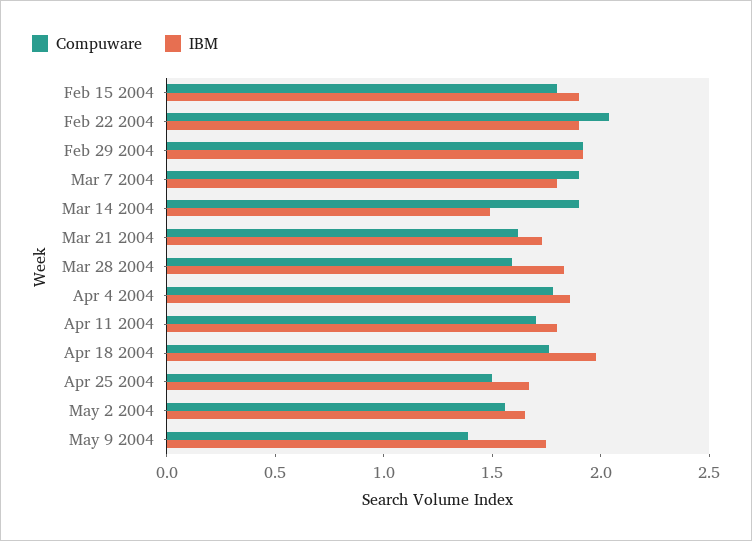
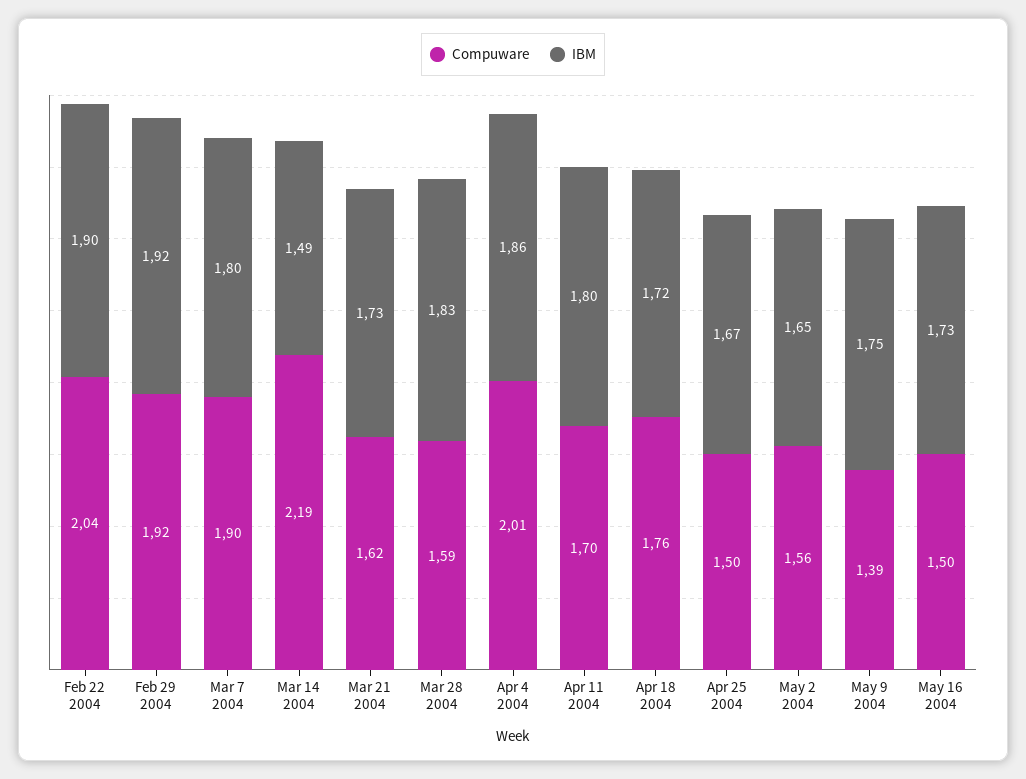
Compuware, Feb 15 2004: 1.8 -> none
IBM, Feb 15 2004: 1.9 -> none
Compuware, Mar 14 2004: 1.9 -> 2.19
Compuware, Apr 4 2004: 1.8 -> 2.01
IBM, Apr 18 2004: 2 -> 1.72
Compuware, May 16 2004: none -> 1.5
IBM, May 16 2004: none -> 1.73

